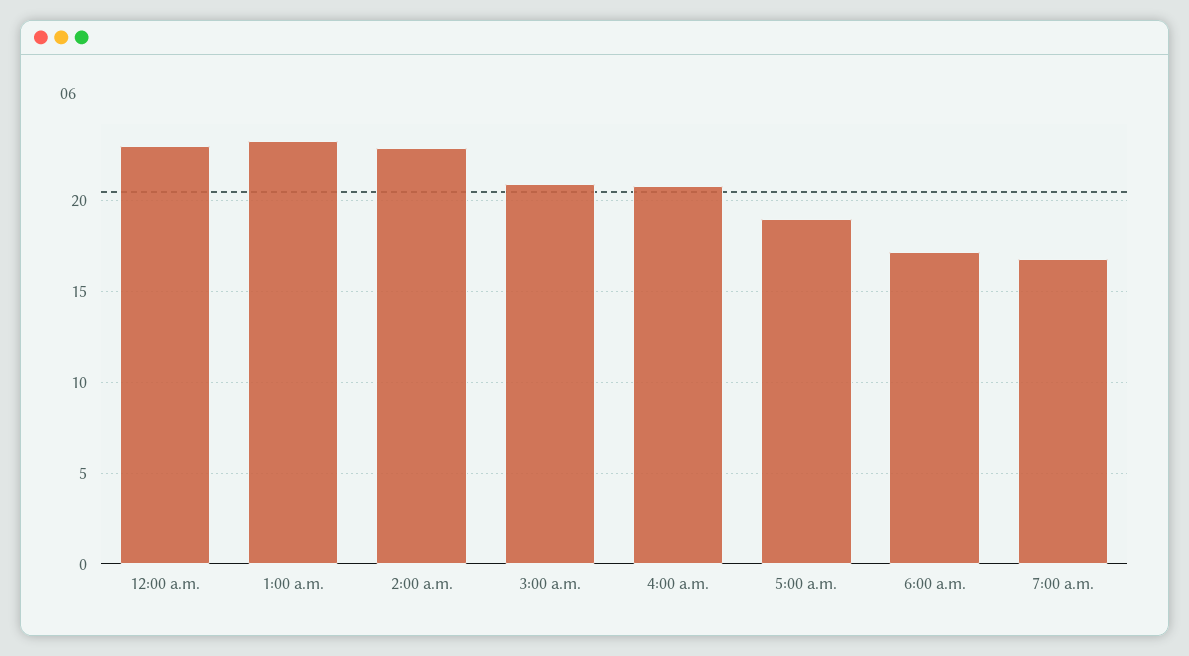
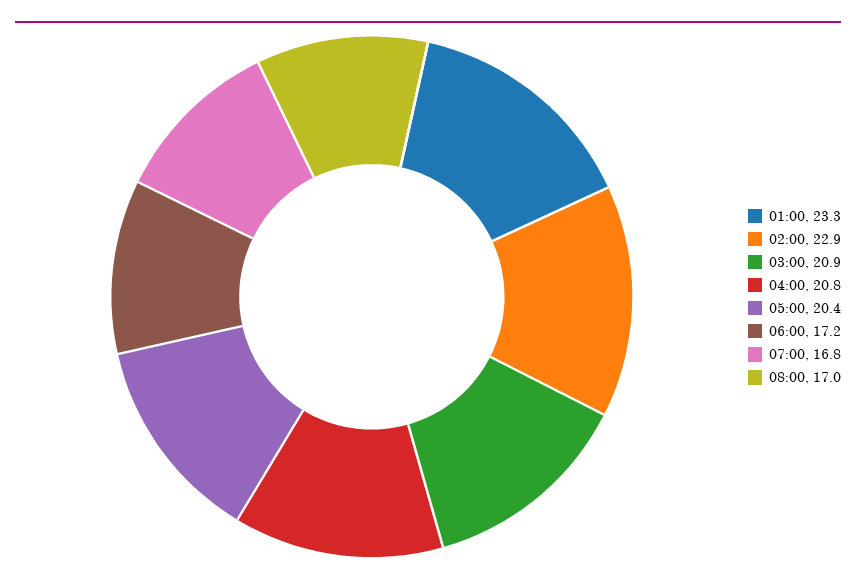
12:00 a.m.: 23 -> none
5:00 a.m.: 19 -> 20.4
08:00: none -> 17

